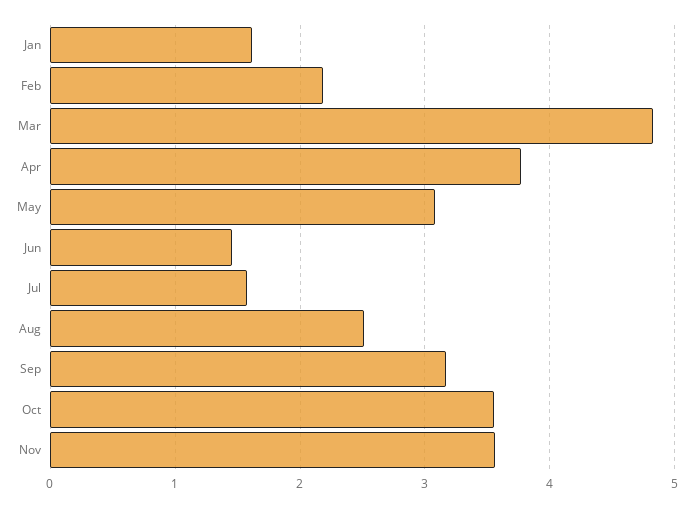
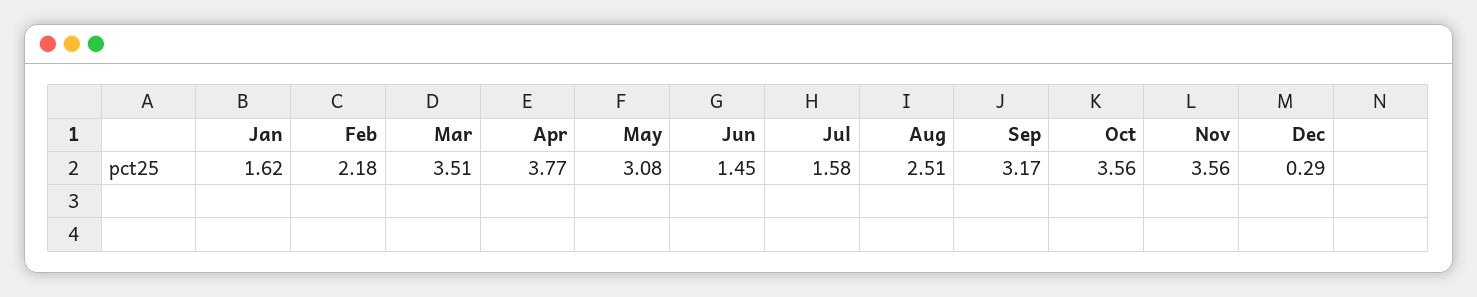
Mar: 4.8 -> 3.51
Dec: none -> 0.29

